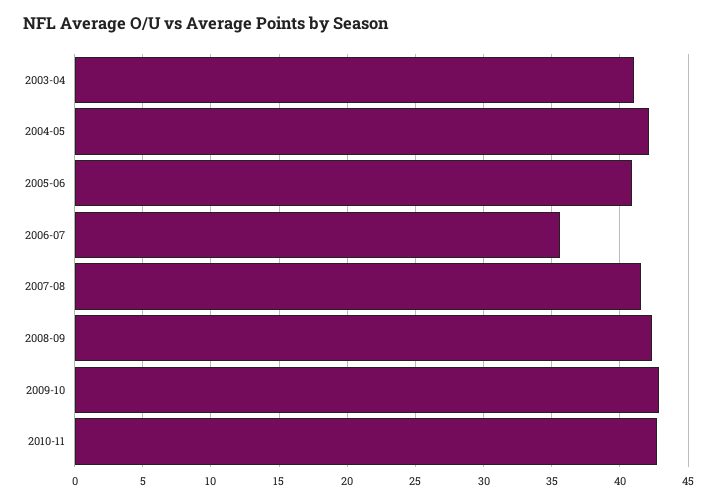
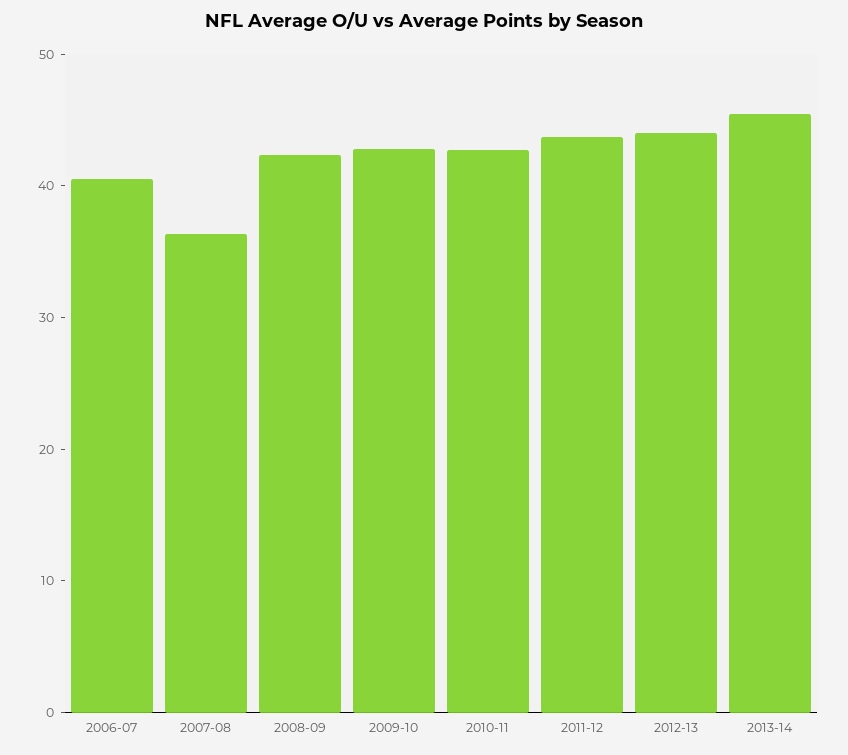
2003-04: 41 -> none
2004-05: 42 -> none
2005-06: 41 -> none
2006-07: 35.5 -> 40
2007-08: 41.5 -> 36
2011-12: none -> 44
2012-13: none -> 44
2013-14: none -> 46

